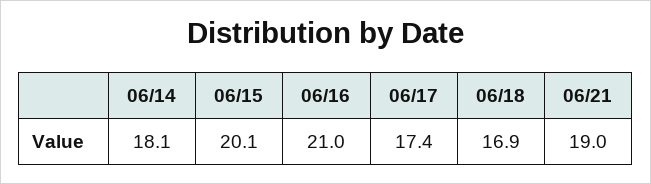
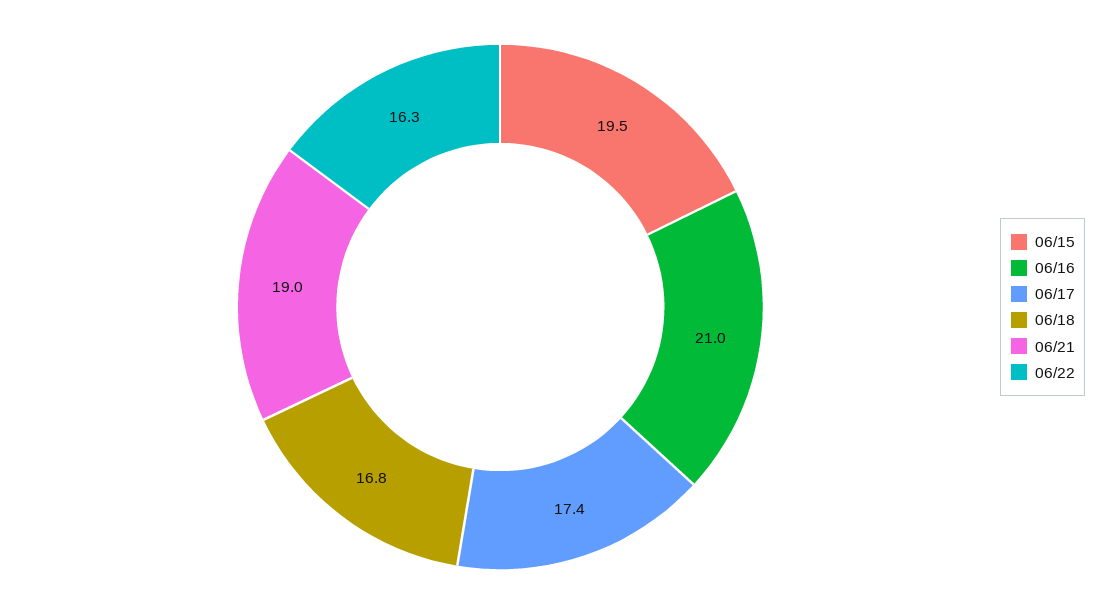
06/14: 18.1 -> none
06/15: 20.1 -> 19.5
06/18: 16.9 -> 16.8
06/22: none -> 16.3

